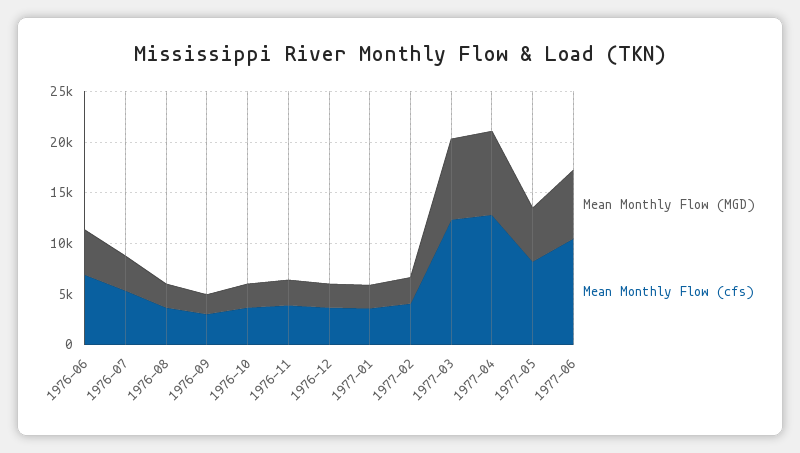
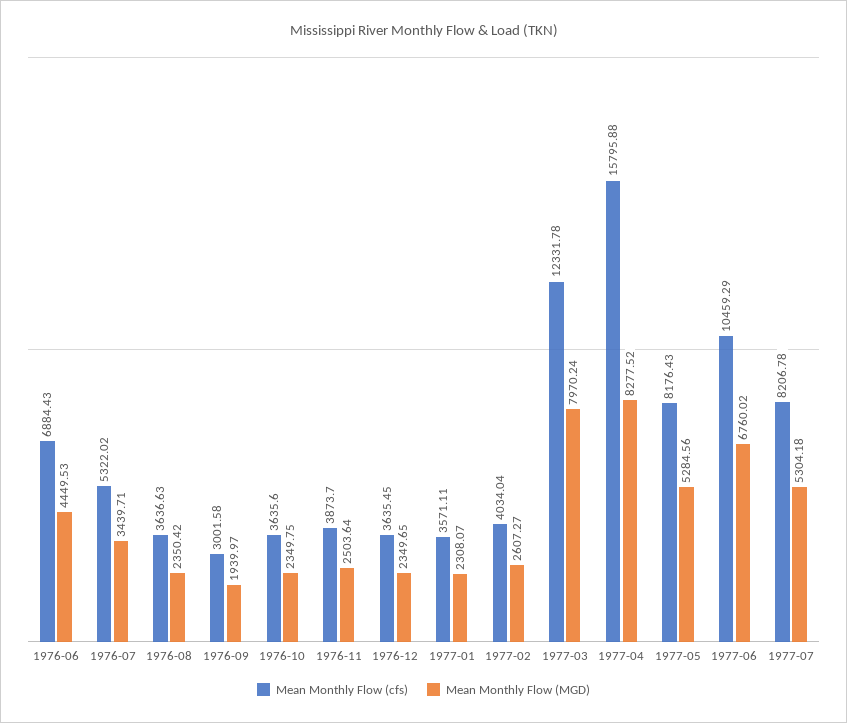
Mean Monthly Flow (cfs), 1977-04: 13000 -> 15795.88
Mean Monthly Flow (cfs), 1977-07: none -> 8206.78
Mean Monthly Flow (MGD), 1977-07: none -> 5304.18

